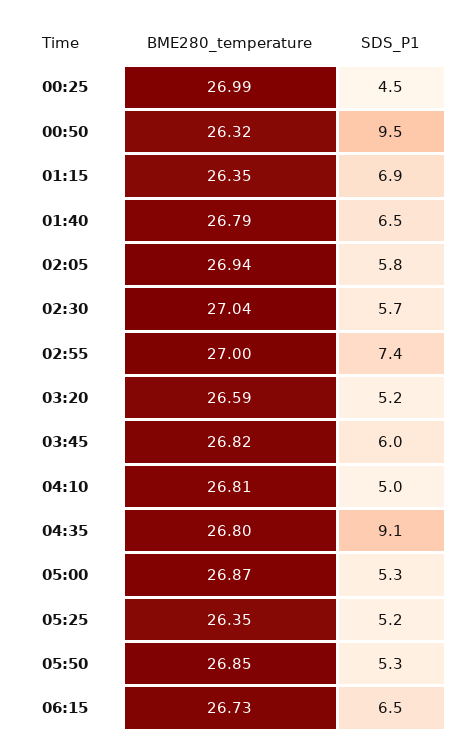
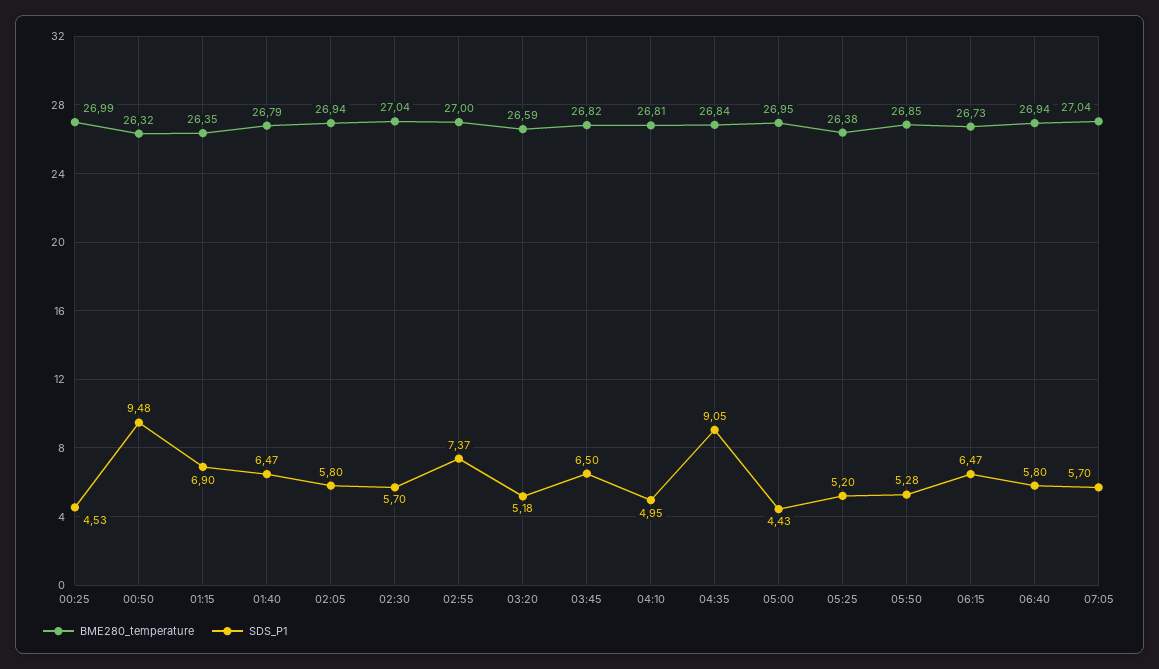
SDS_P1, 03:45: 6 -> 6.5
BME280_temperature, 04:35: 26.8 -> 26.84
BME280_temperature, 05:00: 26.87 -> 26.95
SDS_P1, 05:00: 5.3 -> 4.43
BME280_temperature, 05:25: 26.35 -> 26.38
BME280_temperature, 06:40: none -> 26.94
SDS_P1, 06:40: none -> 5.8
BME280_temperature, 07:05: none -> 27.04
SDS_P1, 07:05: none -> 5.7

